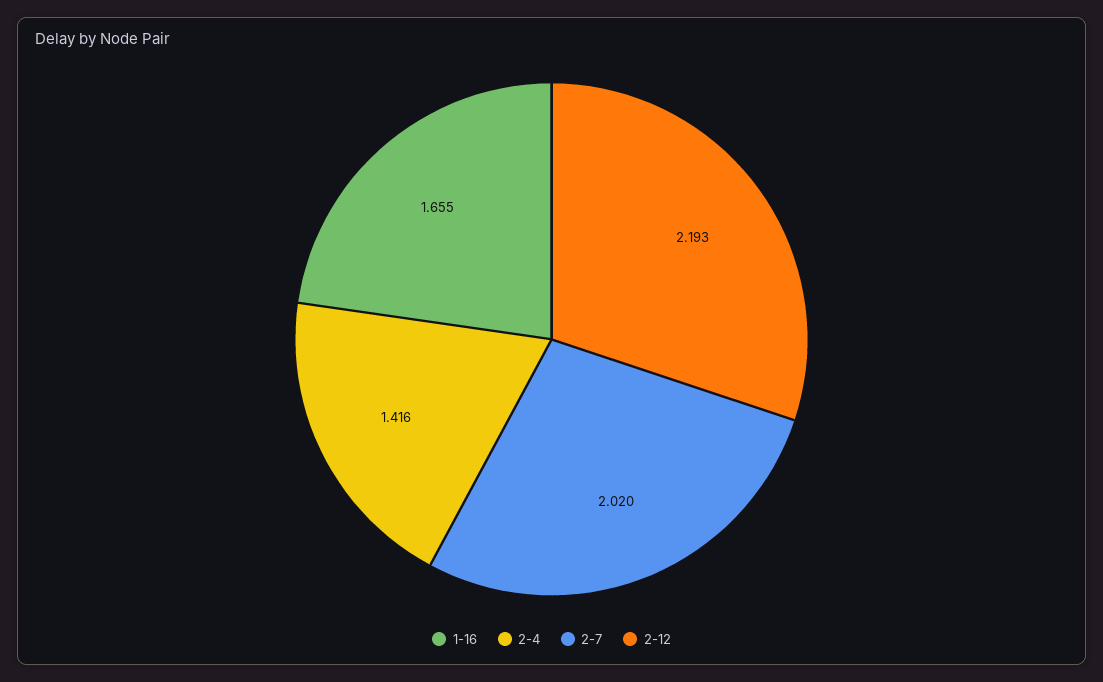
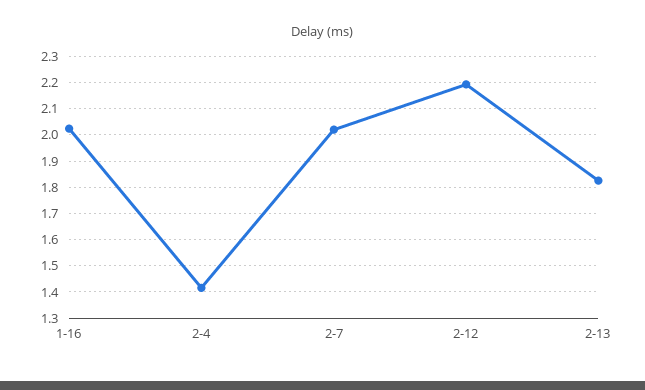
1-16: 1.655 -> 2.025
2-13: none -> 1.825

